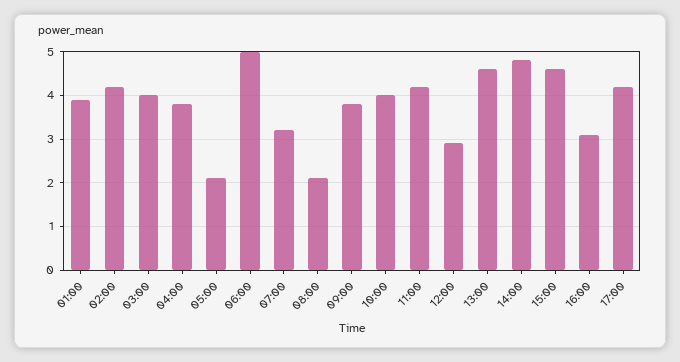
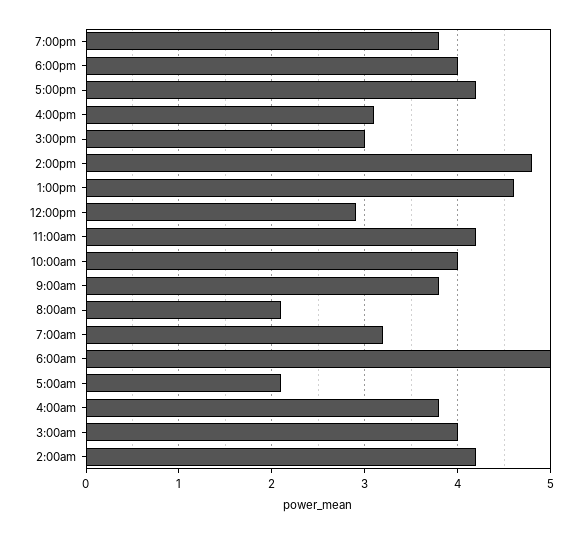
01:00: 4 -> none
15:00: 4.5 -> 3
7:00pm: none -> 3.8
6:00pm: none -> 4

